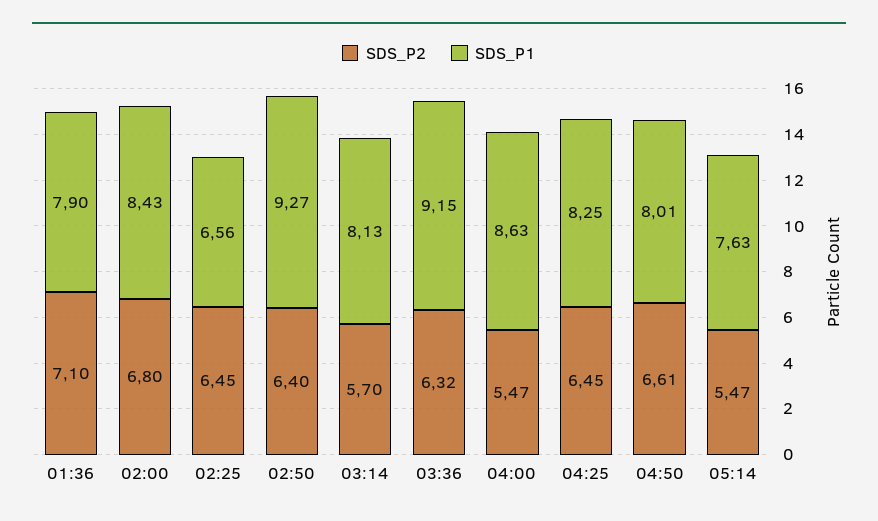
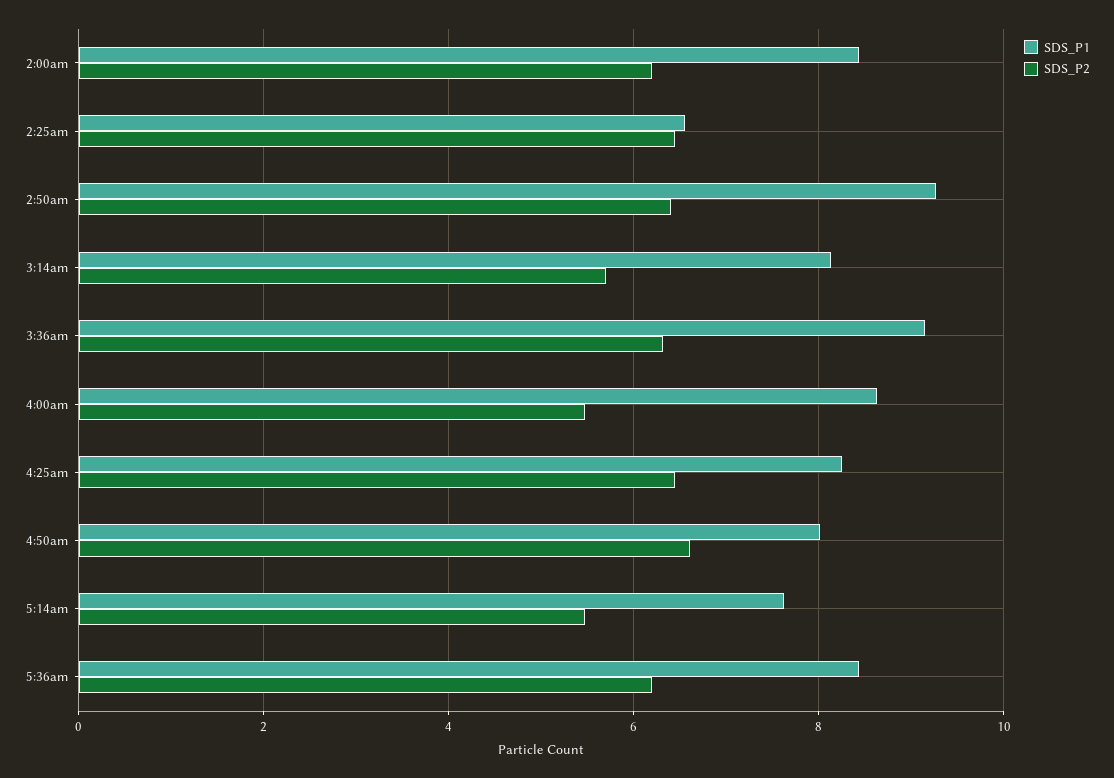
SDS_P2, 01:36: 7.1 -> none
SDS_P1, 01:36: 7.9 -> none
SDS_P2, 02:00: 6.8 -> 6.2
SDS_P1, 5:36am: none -> 8.4
SDS_P2, 5:36am: none -> 6.2

